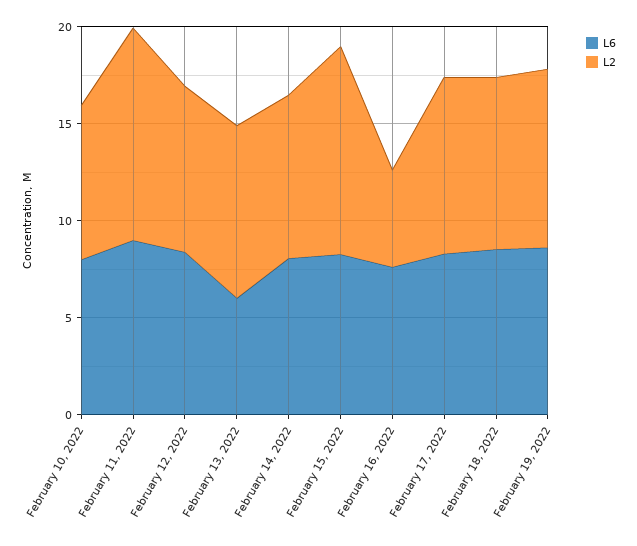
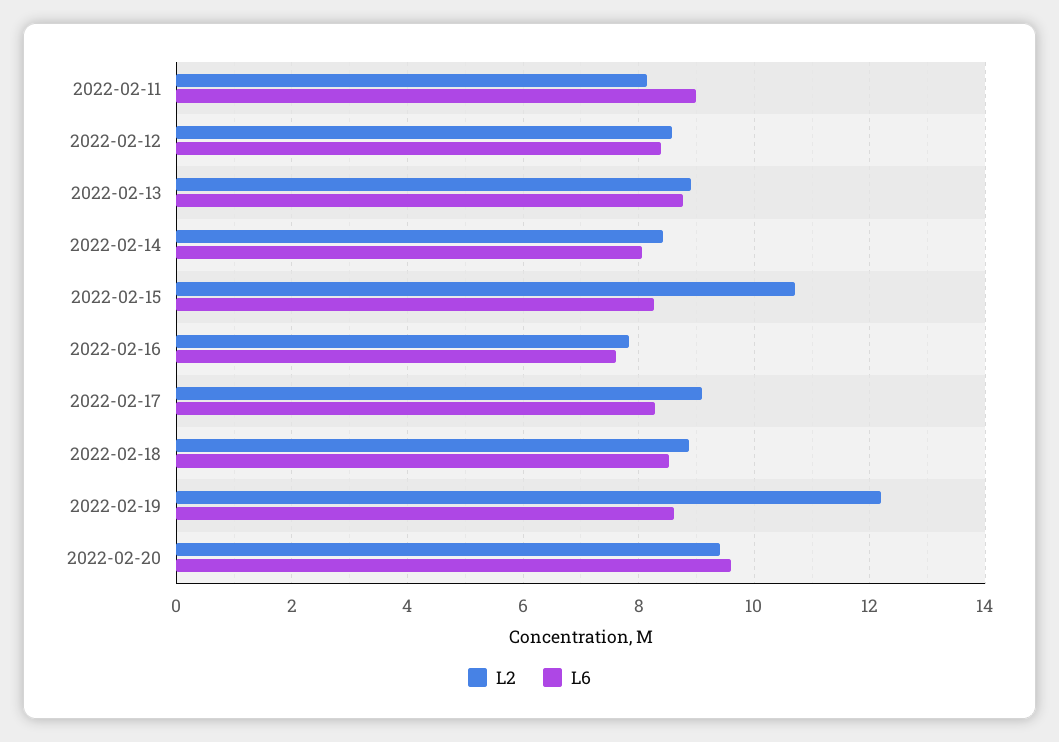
L6, February 10, 2022: 8 -> none
L2, February 10, 2022: 8 -> none
L2, February 11, 2022: 11 -> 8.2
L6, February 13, 2022: 6 -> 8.8
L2, February 16, 2022: 5 -> 7.8
L2, February 19, 2022: 9 -> 12.2
L2, 2022-02-20: none -> 9.4
L6, 2022-02-20: none -> 9.6

